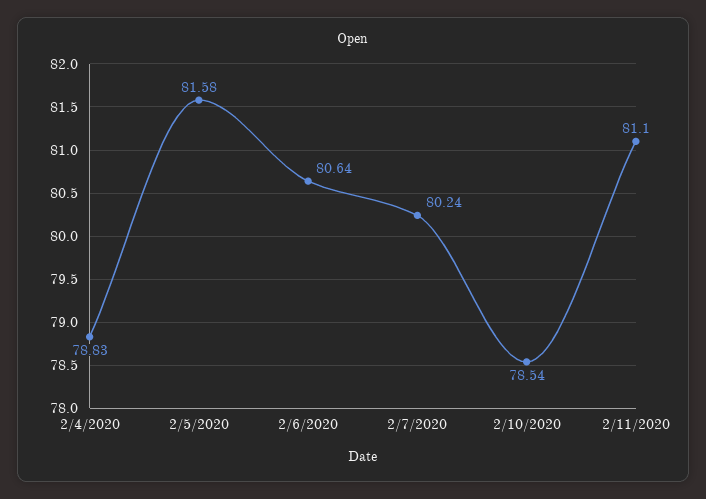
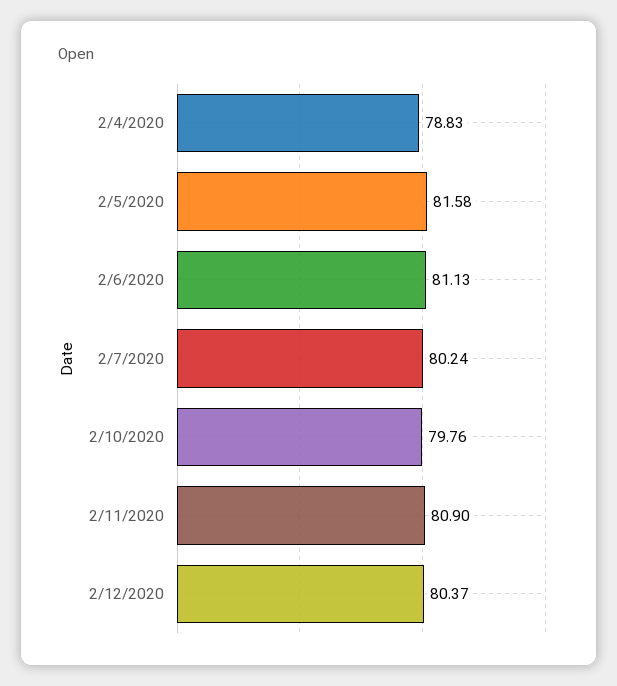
2/6/2020: 80.64 -> 81.13
2/10/2020: 78.54 -> 79.76
2/11/2020: 81.1 -> 80.9
2/12/2020: none -> 80.37

